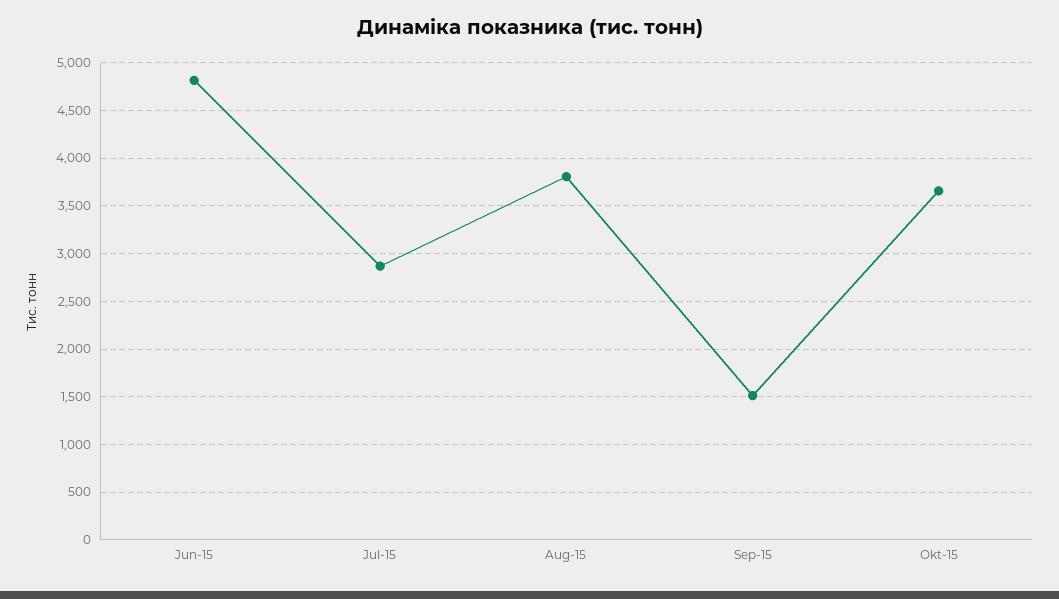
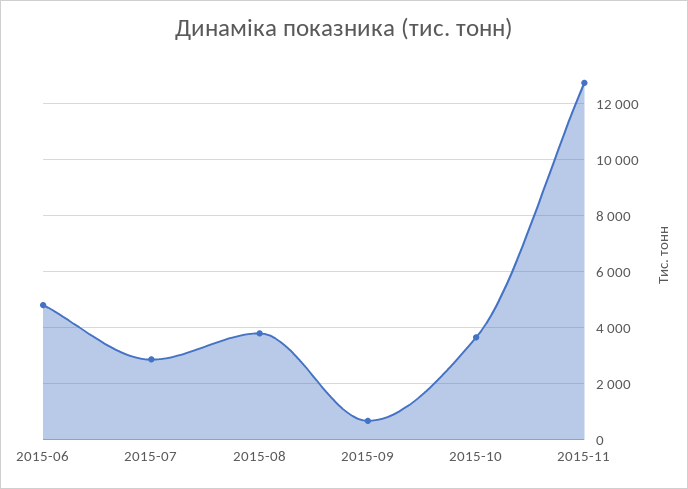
Sep-15: 1500 -> 750
2015-11: none -> 12750

